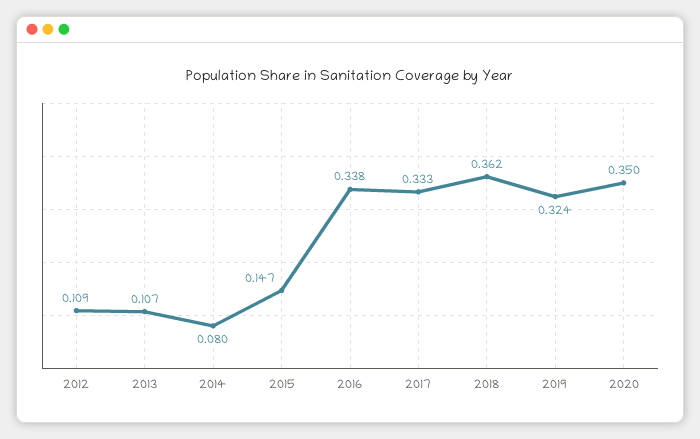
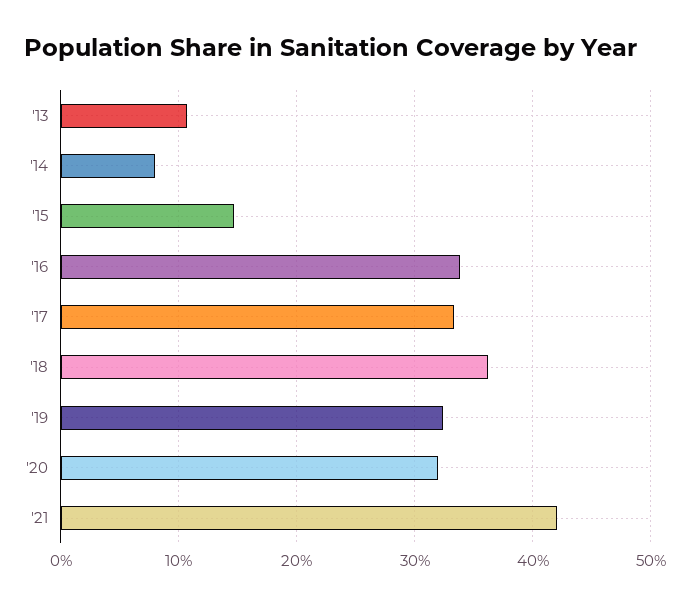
2012: 0.109 -> none
2020: 0.35 -> 0.32
'21: none -> 0.42

